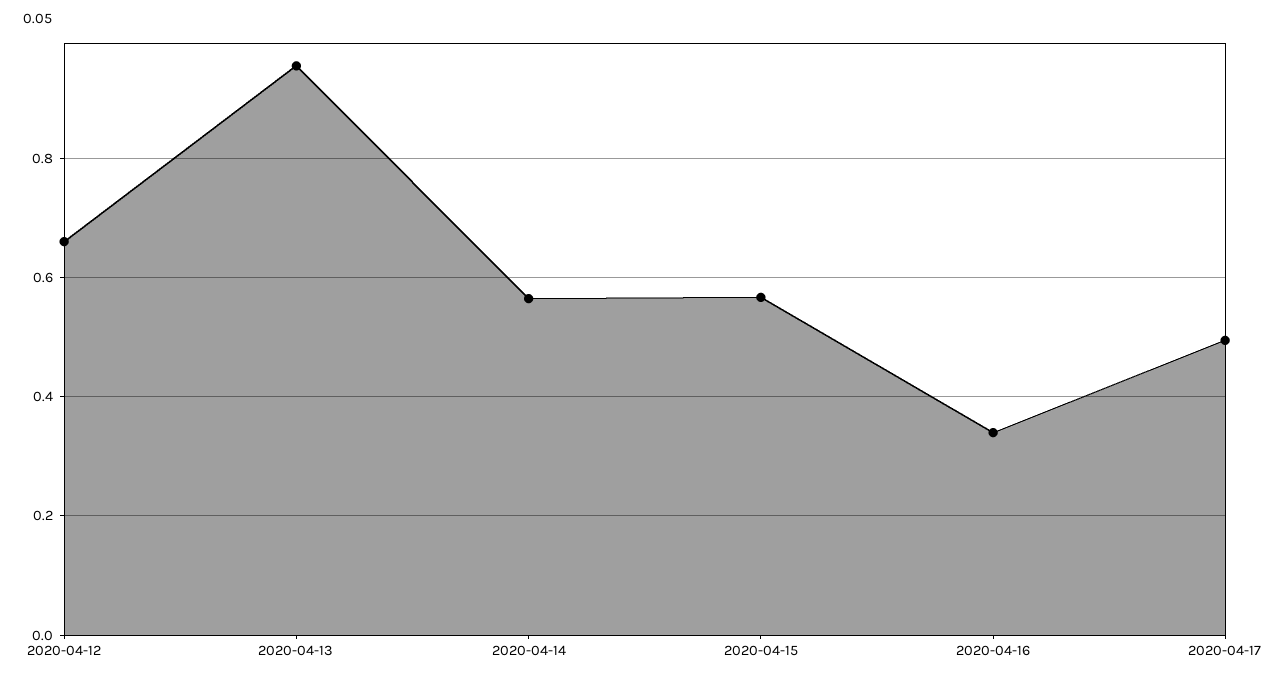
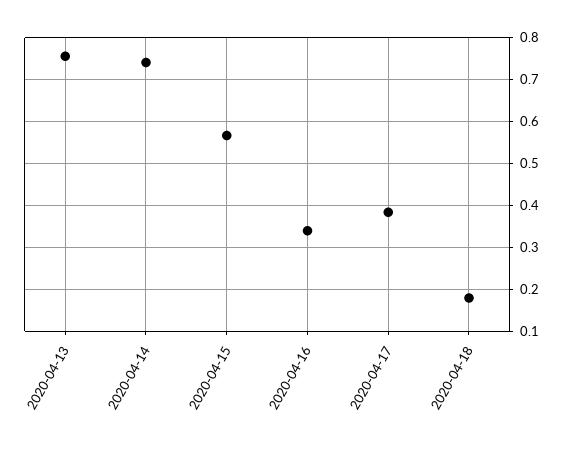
2020-04-12: 0.66 -> none
2020-04-13: 0.96 -> 0.76
2020-04-14: 0.56 -> 0.74
2020-04-17: 0.5 -> 0.38
2020-04-18: none -> 0.18

